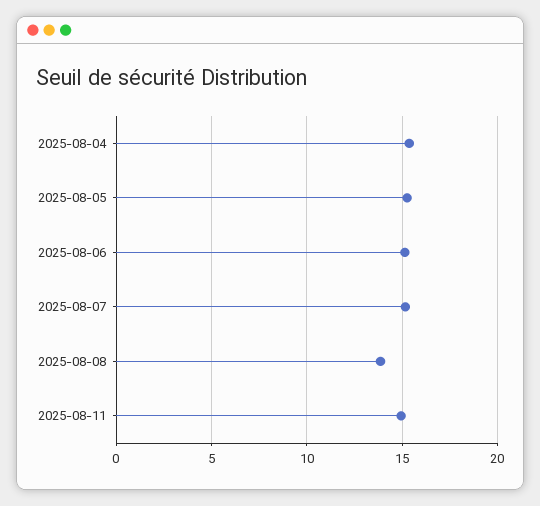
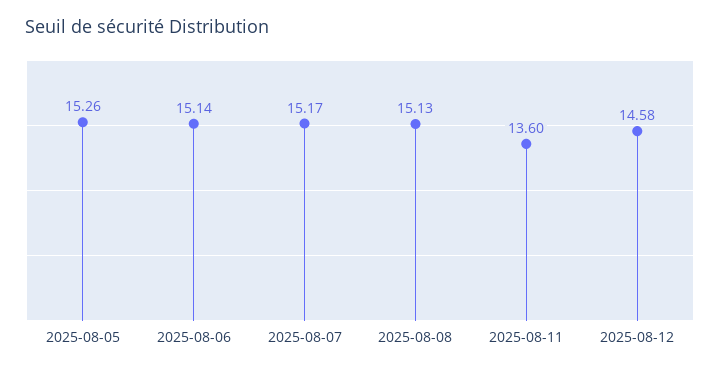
2025-08-04: 15.5 -> none
2025-08-08: 14 -> 15.13
2025-08-11: 15 -> 13.6
2025-08-12: none -> 14.58

